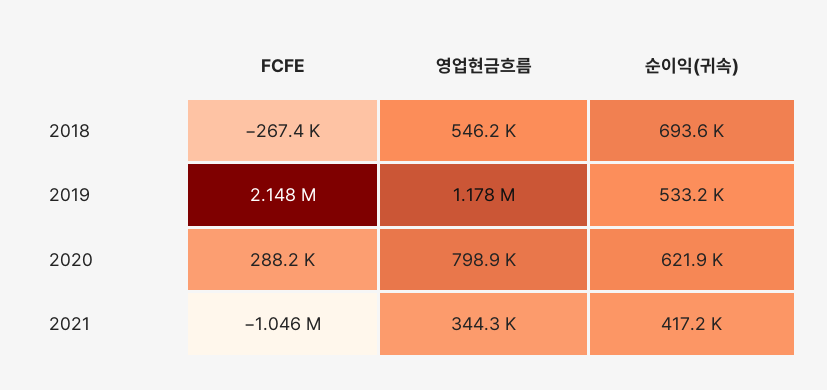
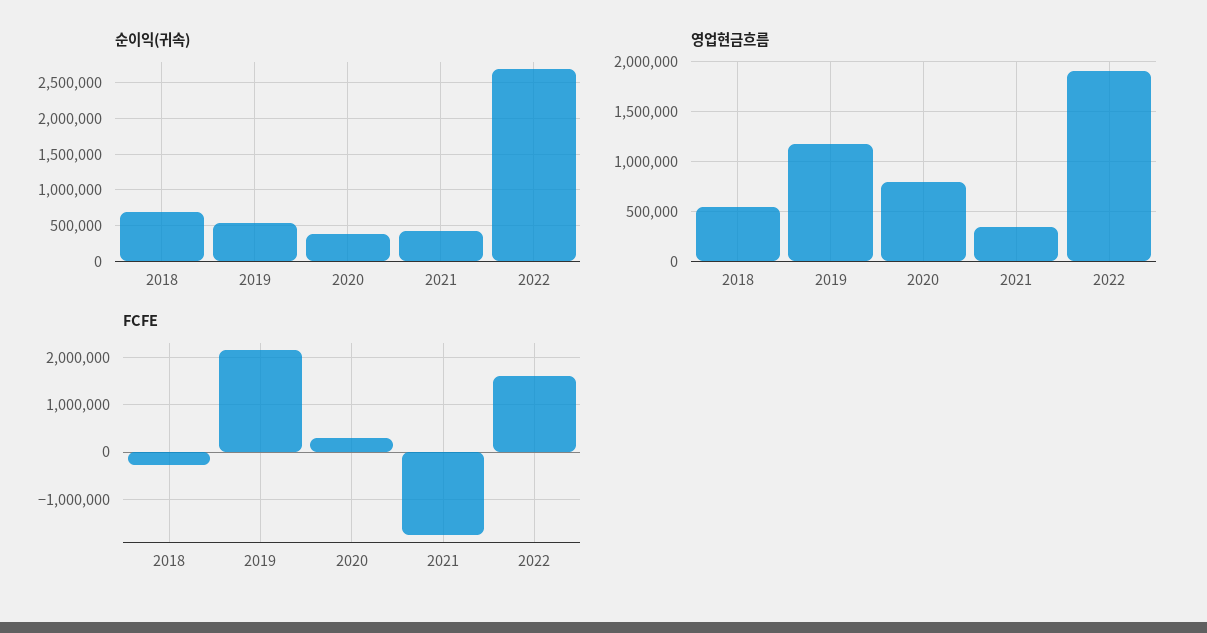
순이익(귀속), 2020: 621900 -> 400000
FCFE, 2021: -1046000 -> -1800000
순이익(귀속), 2022: none -> 2700000
영업현금흐름, 2022: none -> 1900000
FCFE, 2022: none -> 1600000

